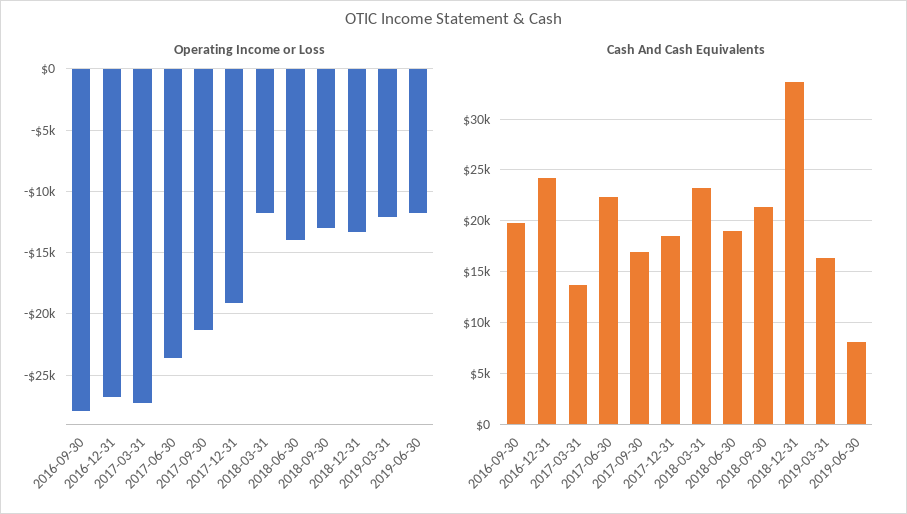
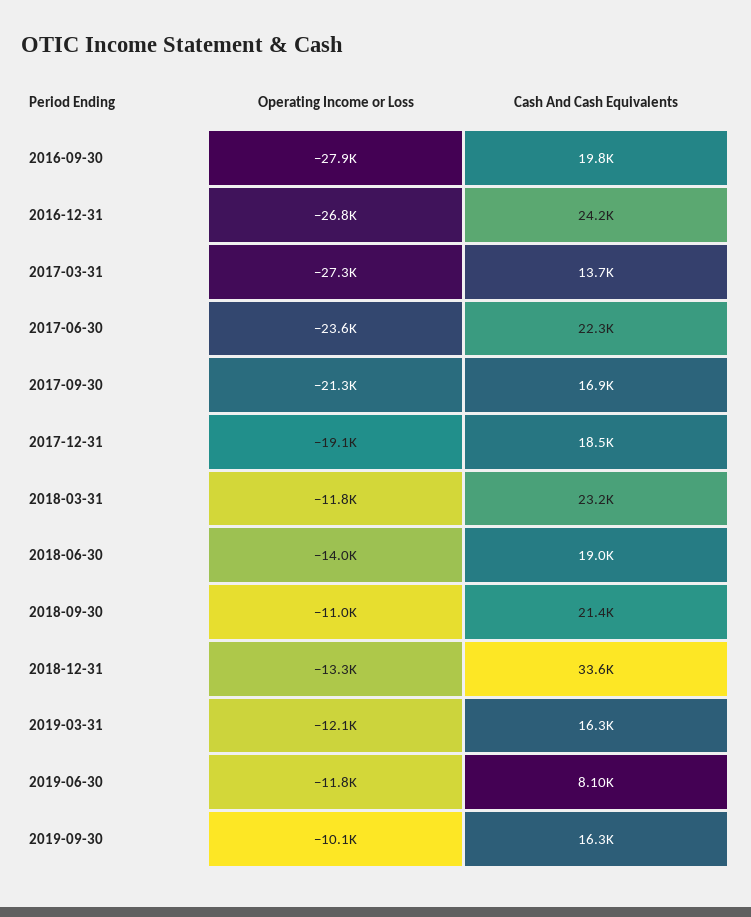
Operating Income or Loss, 2018-09-30: -13000 -> -11000
Operating Income or Loss, 2019-09-30: none -> -10100
Cash And Cash Equivalents, 2019-09-30: none -> 16300

